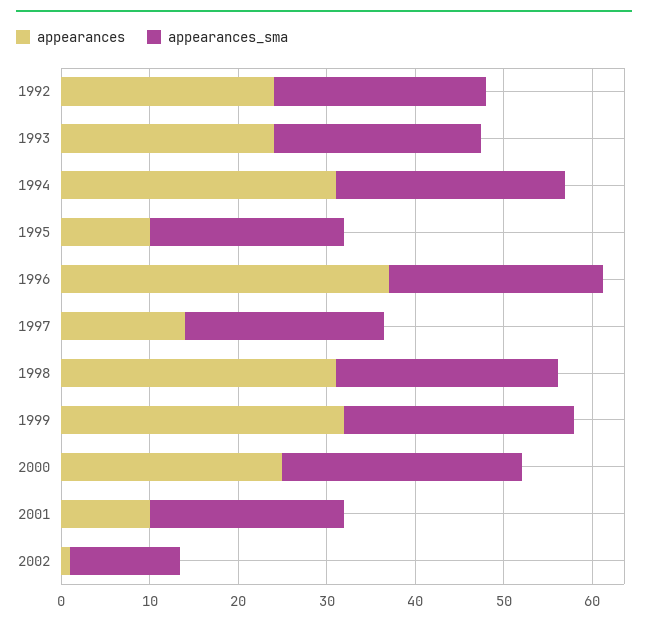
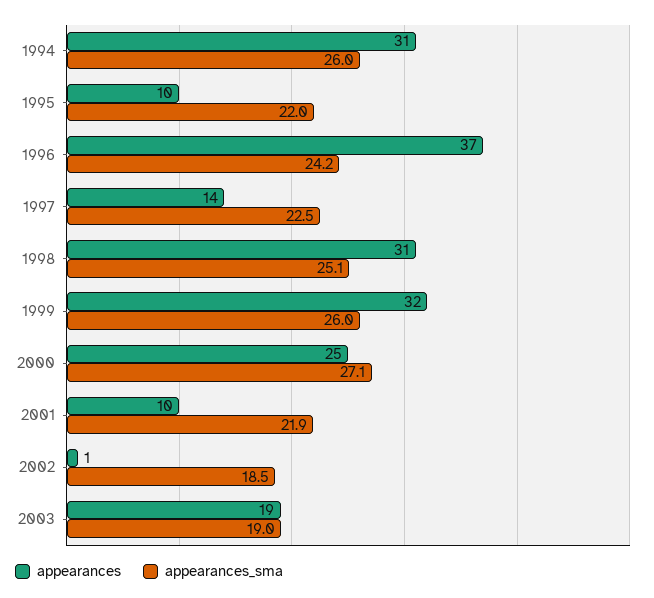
appearances, 1992: 24 -> none
appearances_sma, 1992: 24 -> none
appearances, 1993: 24 -> none
appearances_sma, 1993: 24 -> none
appearances_sma, 2002: 12 -> 18.5
appearances, 2003: none -> 19
appearances_sma, 2003: none -> 19

